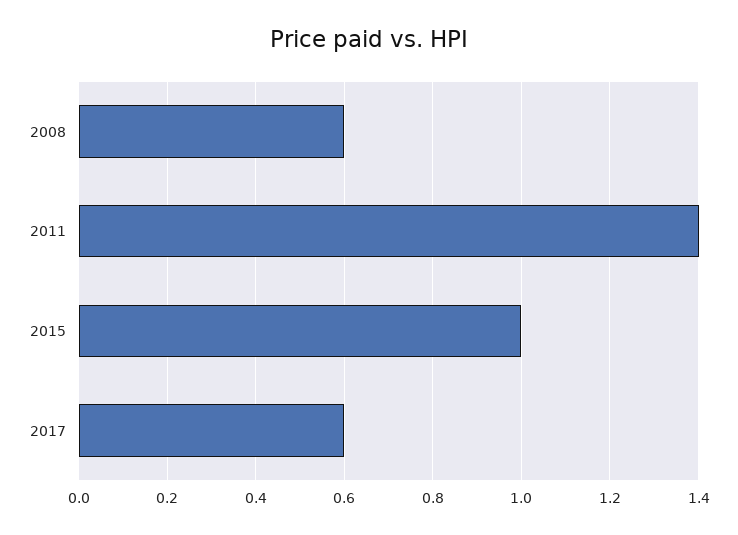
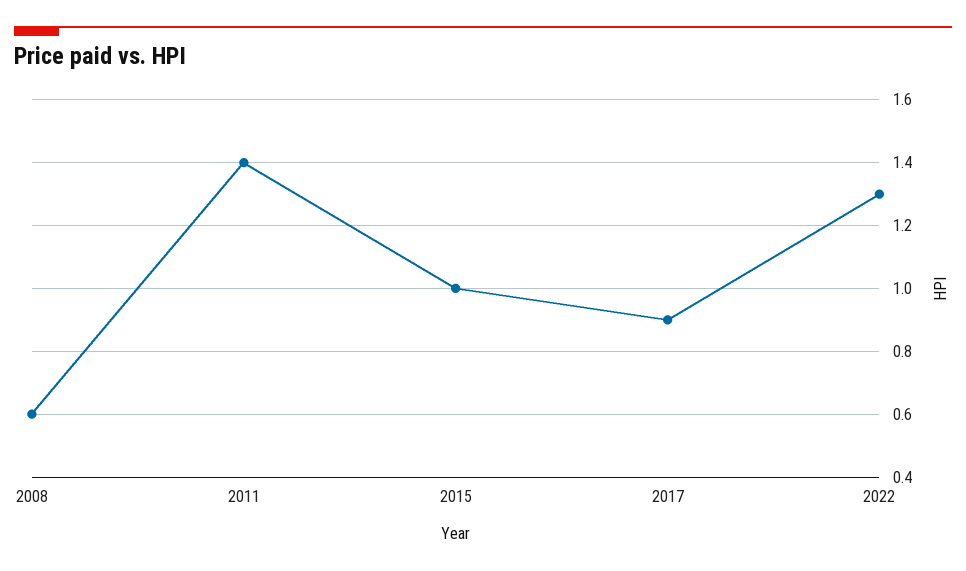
2017: 0.6 -> 0.9
2022: none -> 1.3

